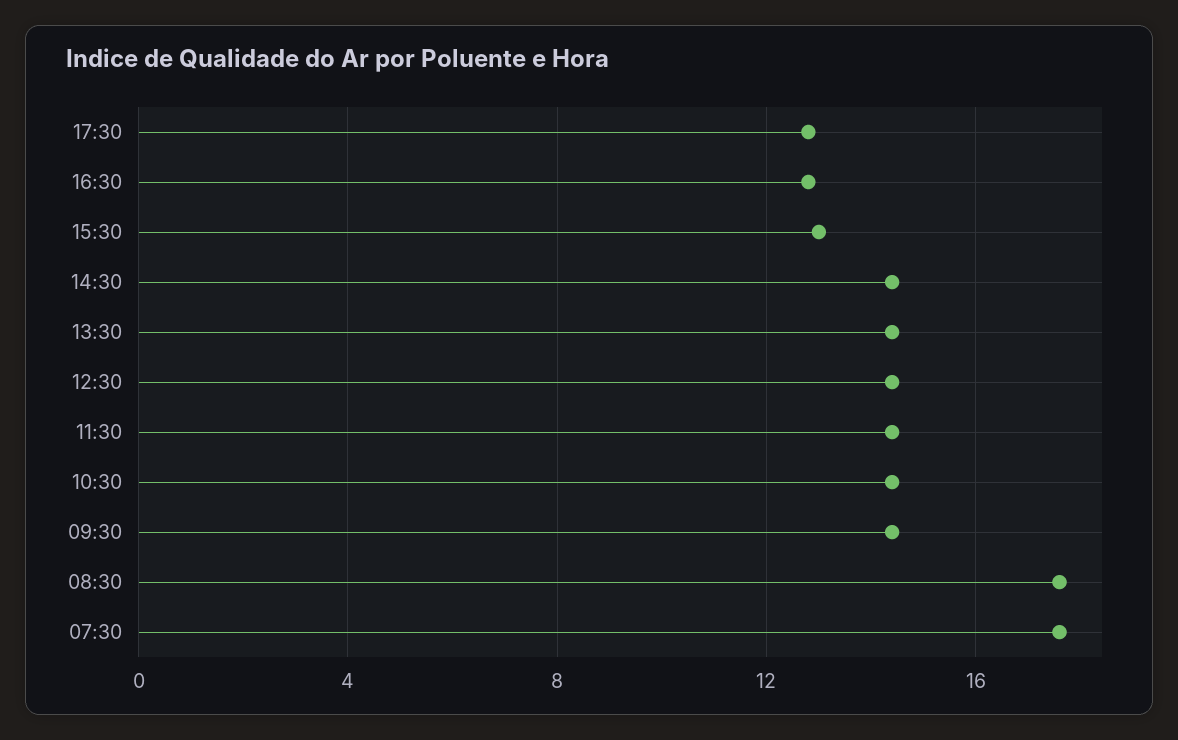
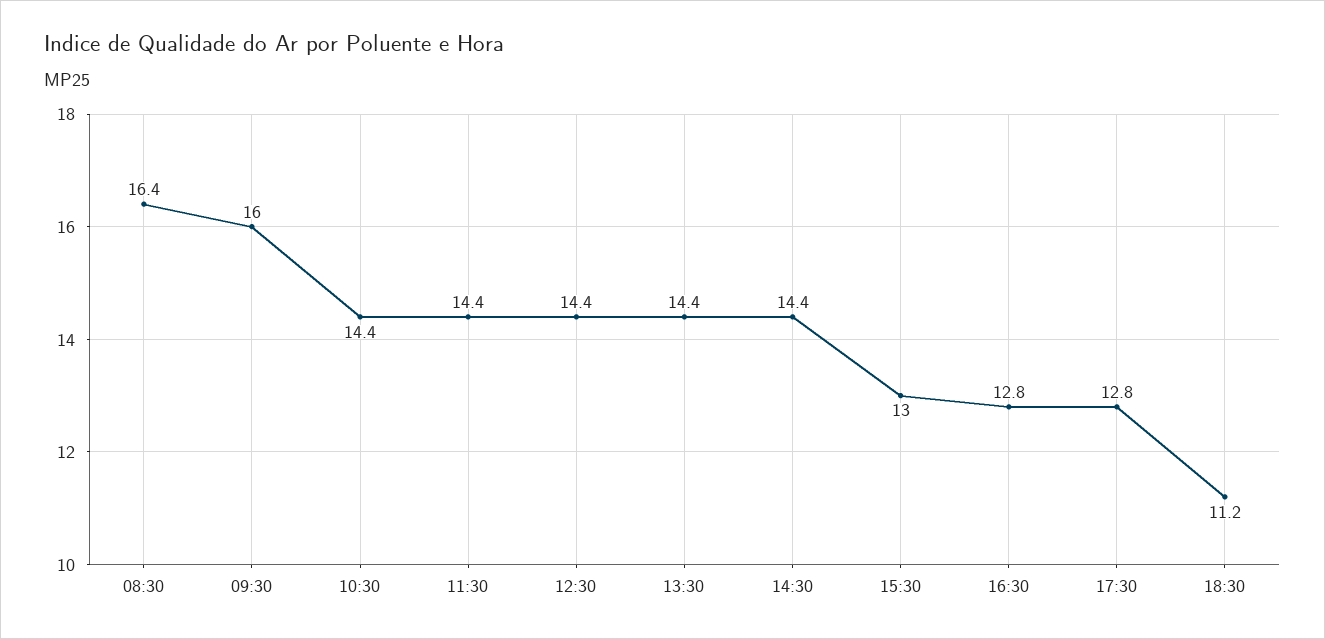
09:30: 14.5 -> 16
08:30: 17.5 -> 16.4
07:30: 17.5 -> none
18:30: none -> 11.2

